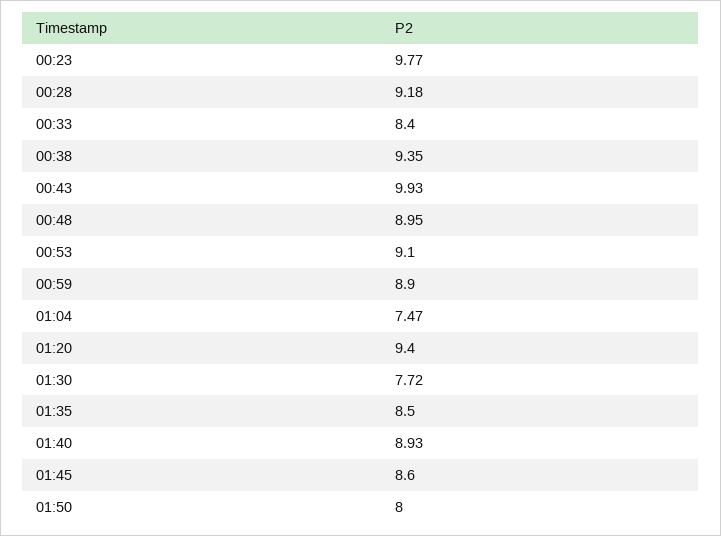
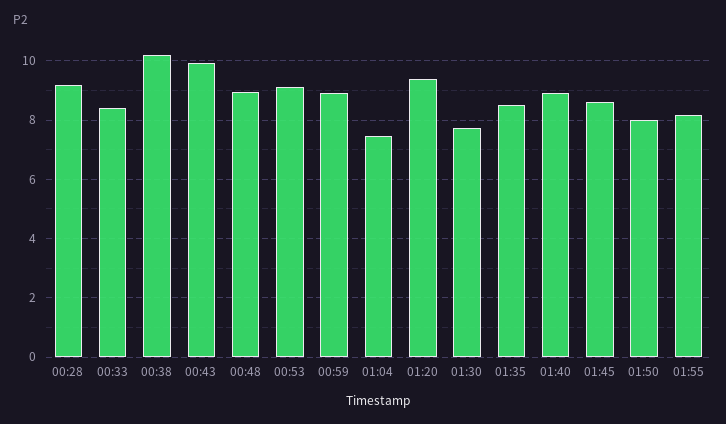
00:23: 9.77 -> none
00:38: 9.35 -> 10.25
01:55: none -> 8.25

